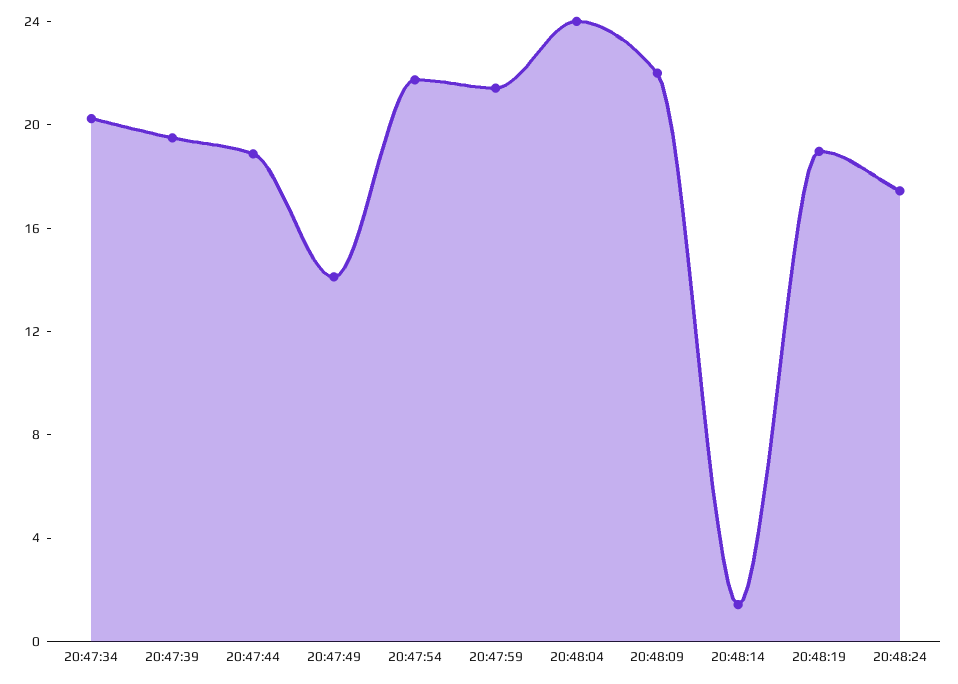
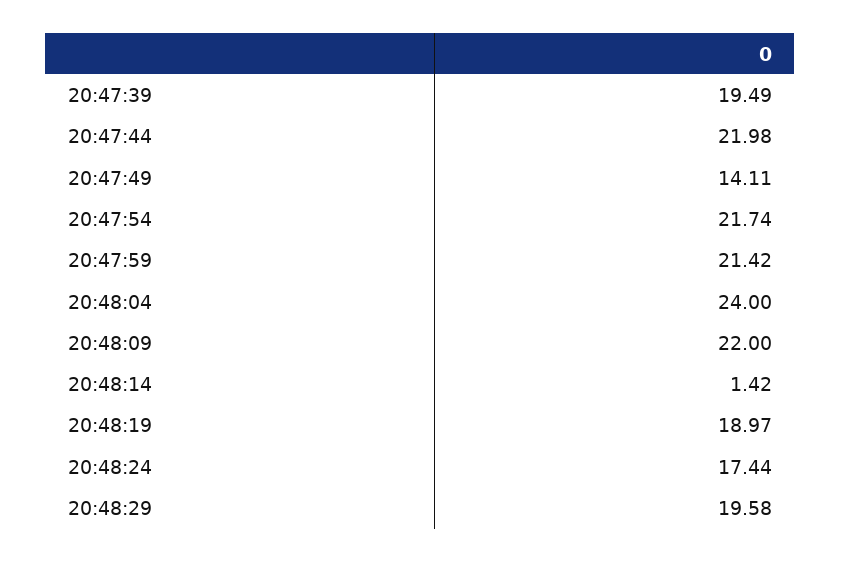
20:47:34: 20 -> none
20:47:44: 19 -> 21.98
20:48:29: none -> 19.58

